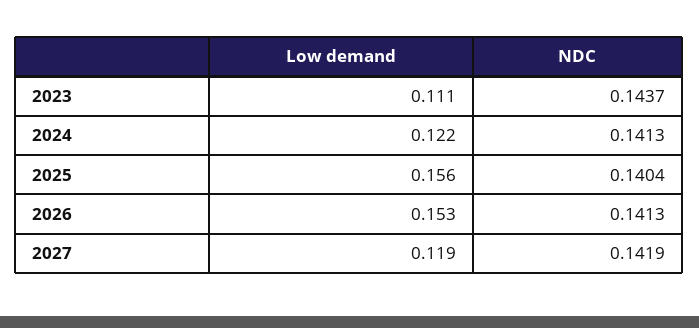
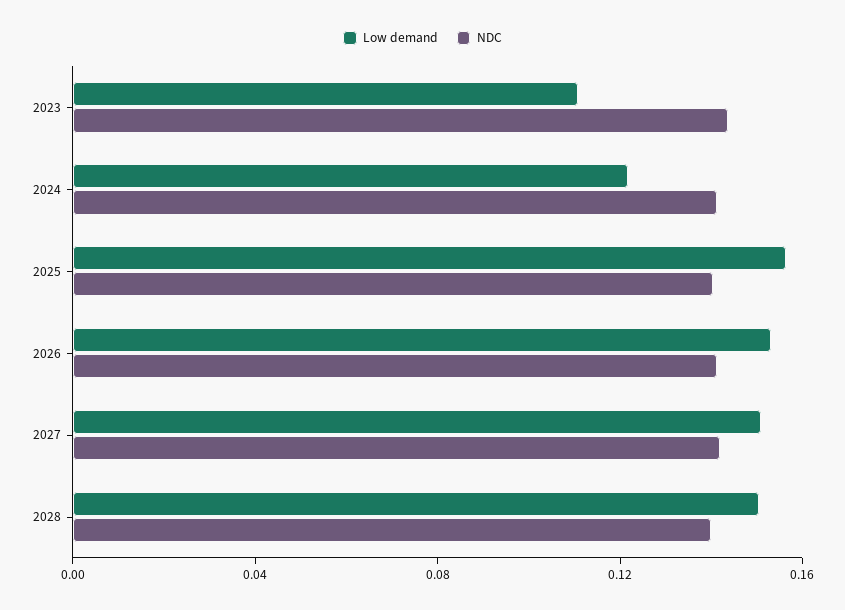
Low demand, 2027: 0.119 -> 0.15
Low demand, 2028: none -> 0.15
NDC, 2028: none -> 0.14

